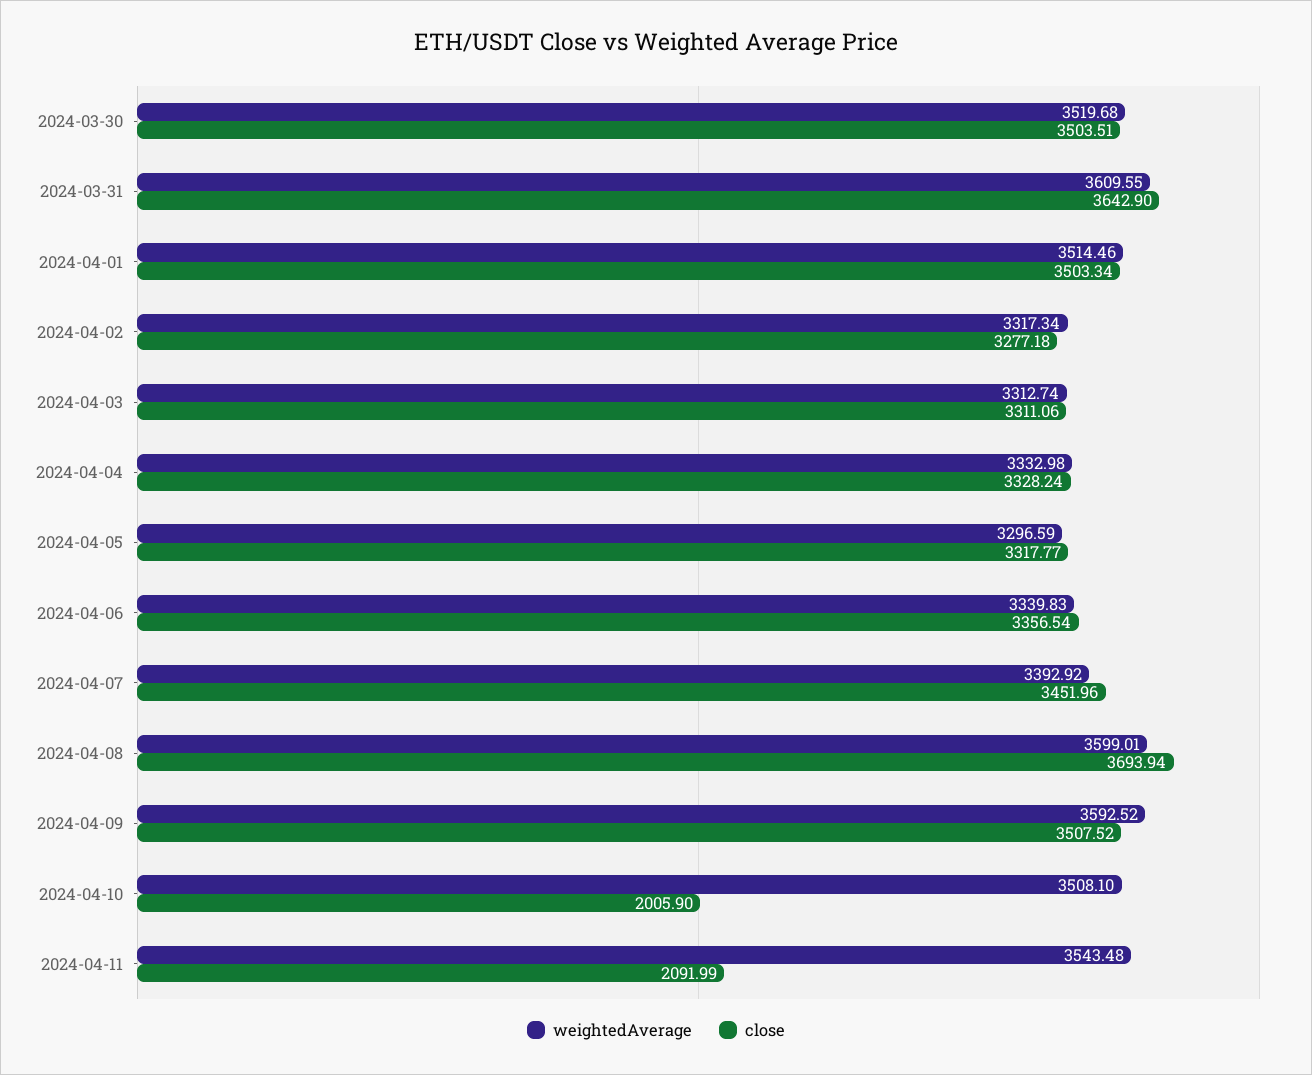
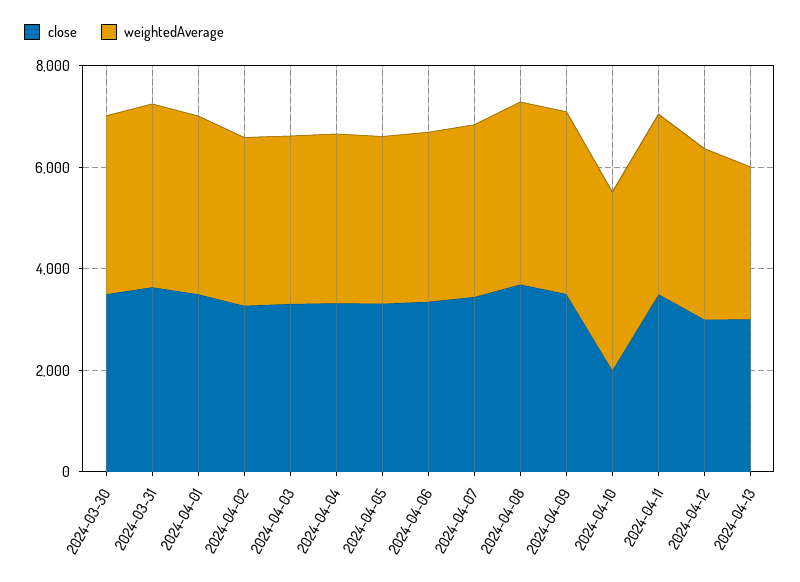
close, 2024-04-11: 2091.99 -> 3500
close, 2024-04-12: none -> 3000
weightedAverage, 2024-04-12: none -> 3500
close, 2024-04-13: none -> 3000
weightedAverage, 2024-04-13: none -> 3000

